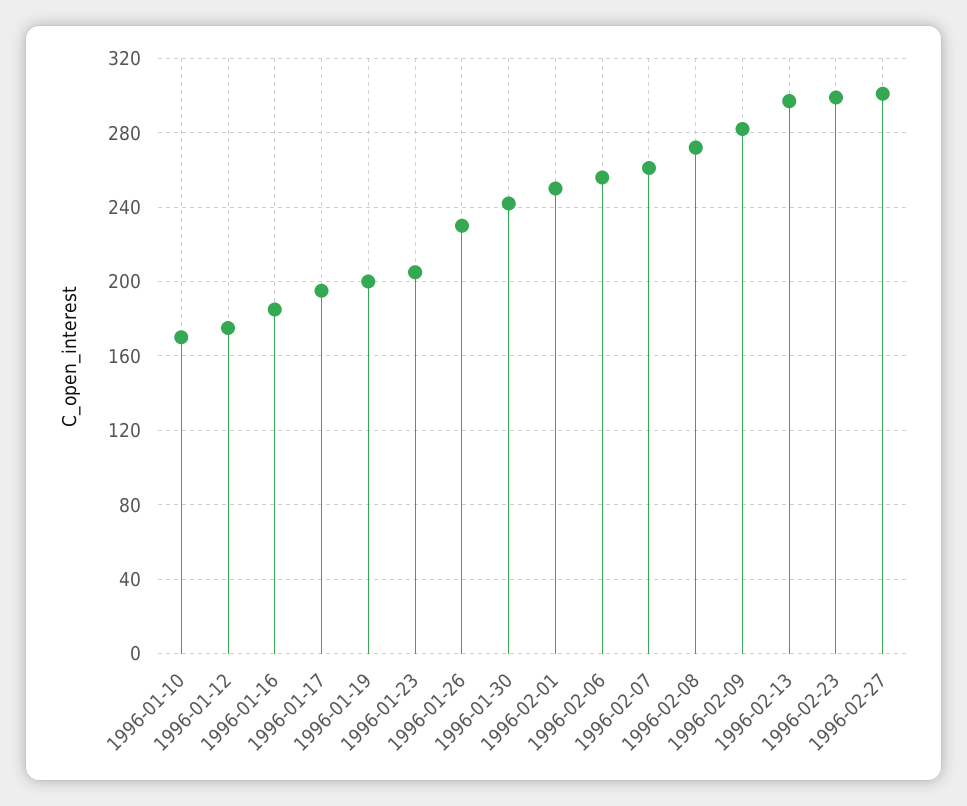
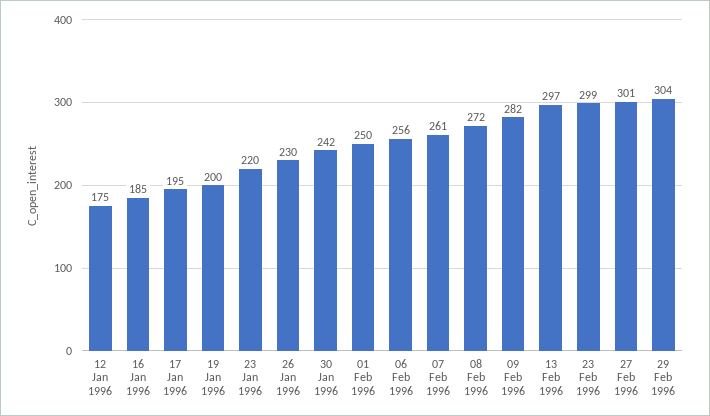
1996-01-10: 170 -> none
1996-01-23: 205 -> 220
29 Feb 1996: none -> 304

